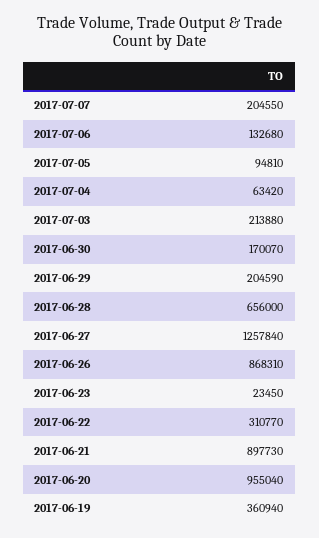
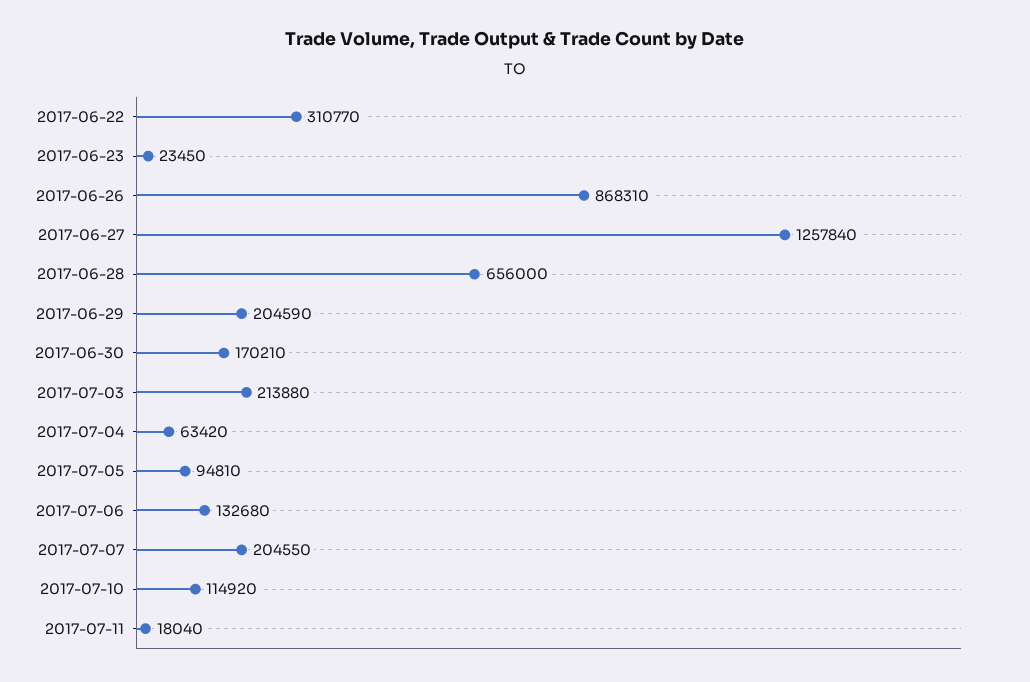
2017-06-30: 170070 -> 170210
2017-06-21: 897730 -> none
2017-06-20: 955040 -> none
2017-06-19: 360940 -> none
2017-07-10: none -> 114920
2017-07-11: none -> 18040

